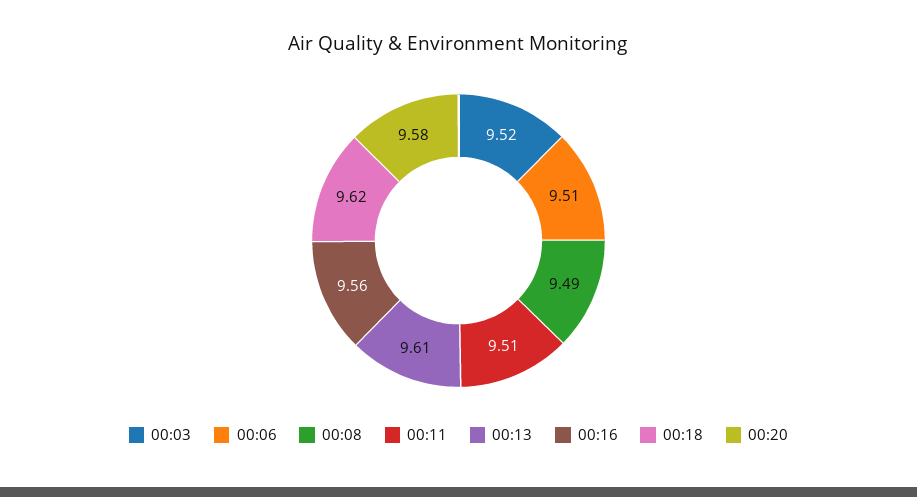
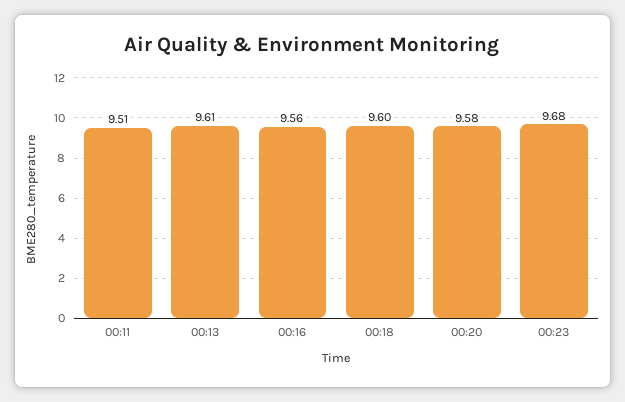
00:03: 9.52 -> none
00:06: 9.51 -> none
00:08: 9.49 -> none
00:18: 9.62 -> 9.6
00:23: none -> 9.68

